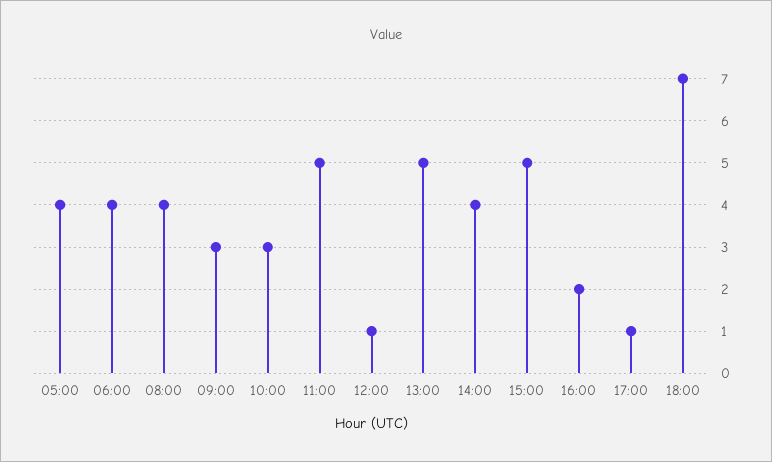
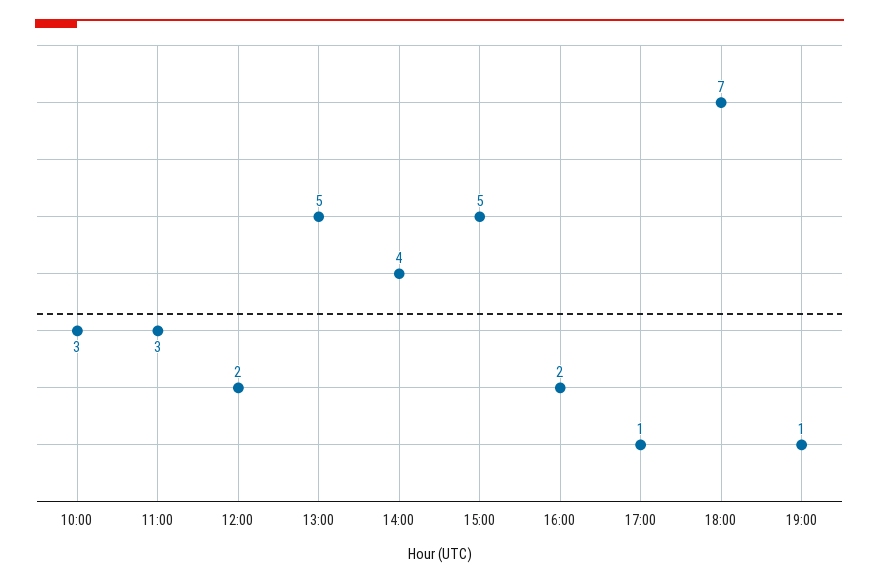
05:00: 4 -> none
06:00: 4 -> none
08:00: 4 -> none
09:00: 3 -> none
11:00: 5 -> 3
12:00: 1 -> 2
19:00: none -> 1

